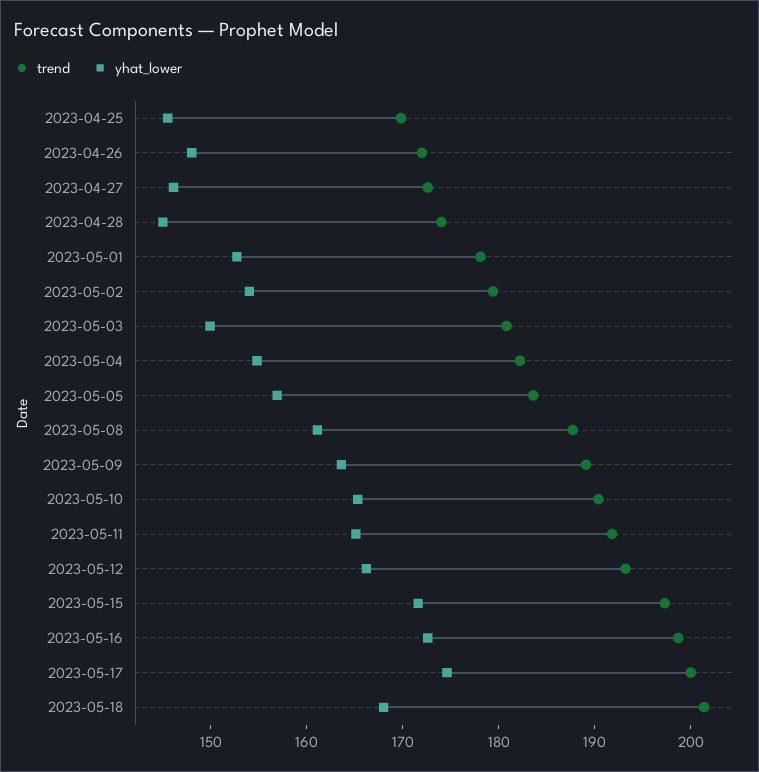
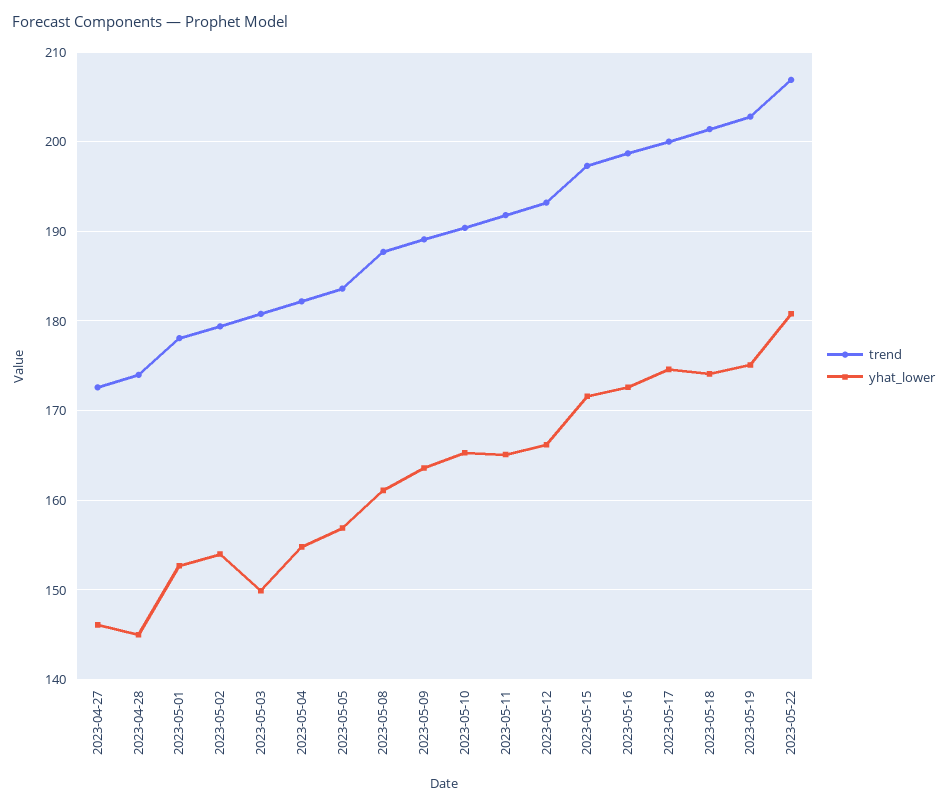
trend, 2023-04-25: 170 -> none
yhat_lower, 2023-04-25: 146 -> none
trend, 2023-04-26: 172 -> none
yhat_lower, 2023-04-26: 148 -> none
yhat_lower, 2023-05-18: 168 -> 174
trend, 2023-05-19: none -> 203
yhat_lower, 2023-05-19: none -> 175
trend, 2023-05-22: none -> 207
yhat_lower, 2023-05-22: none -> 181

